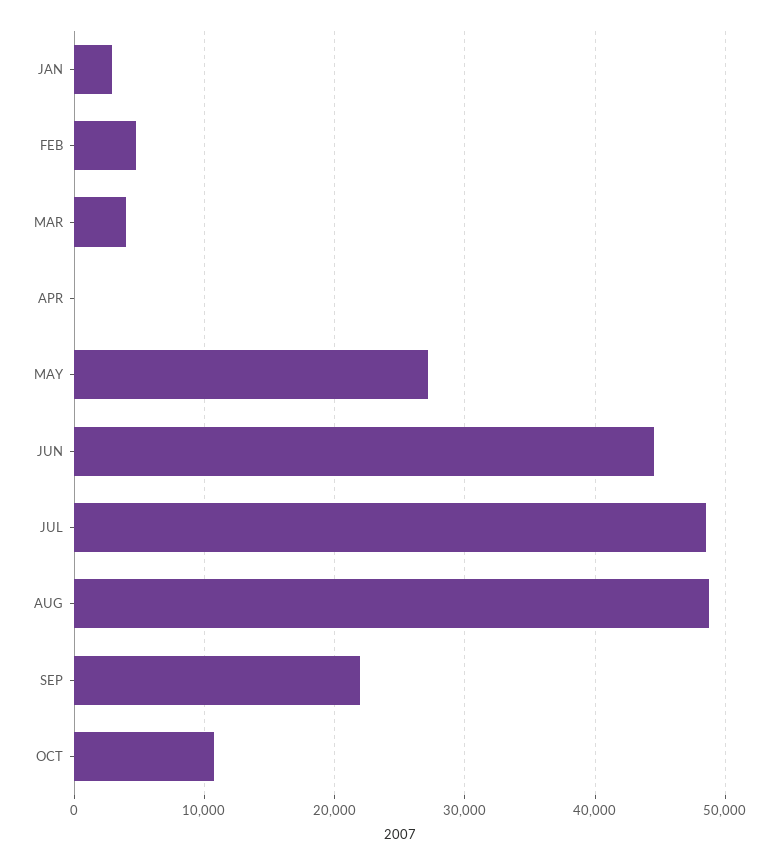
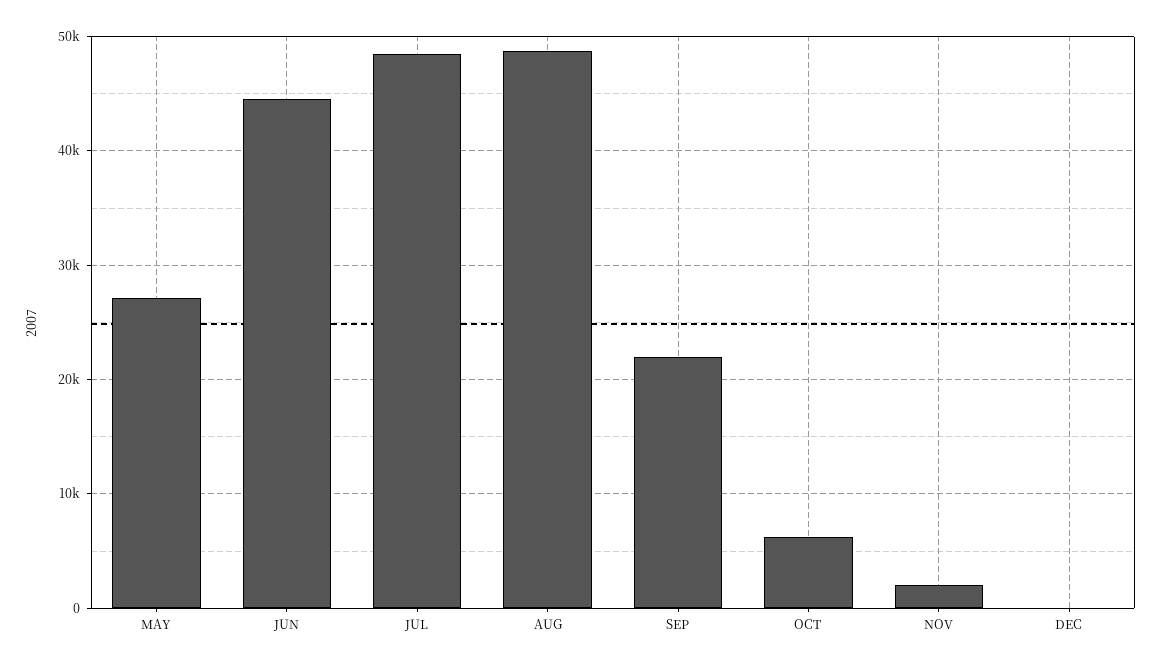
JAN: 3000 -> none
FEB: 5000 -> none
MAR: 4000 -> none
APR: 0 -> none
OCT: 11000 -> 6000
NOV: none -> 2000
DEC: none -> 0

